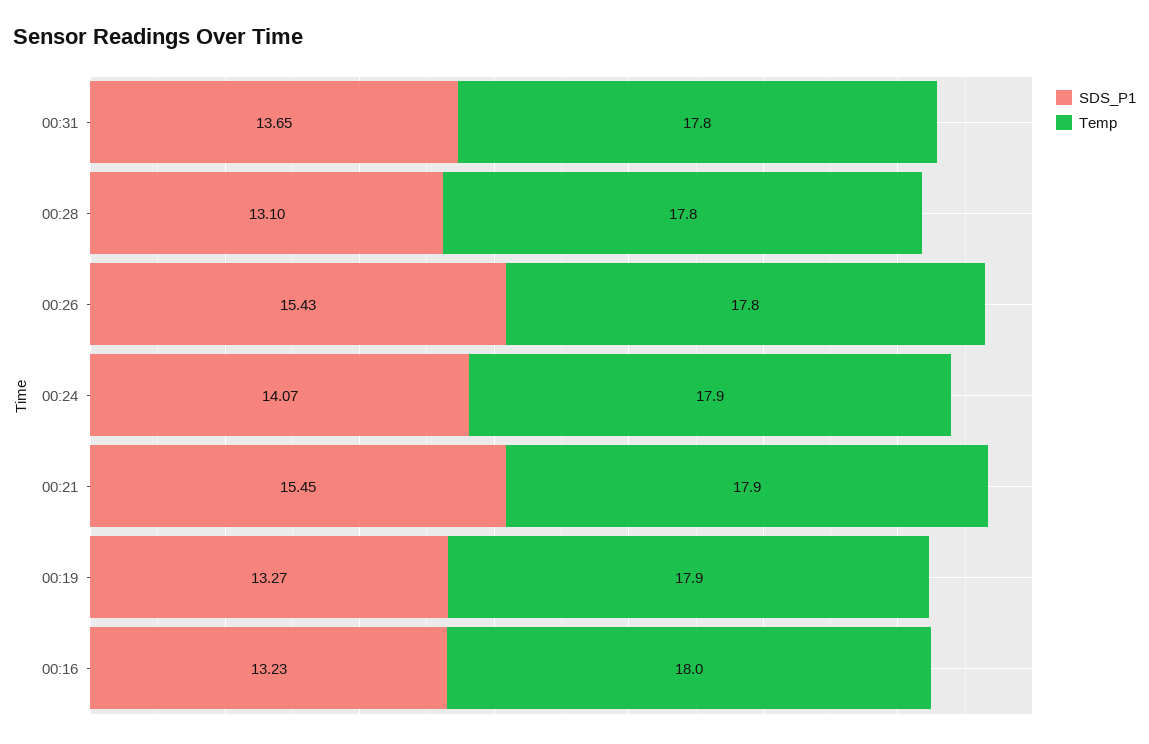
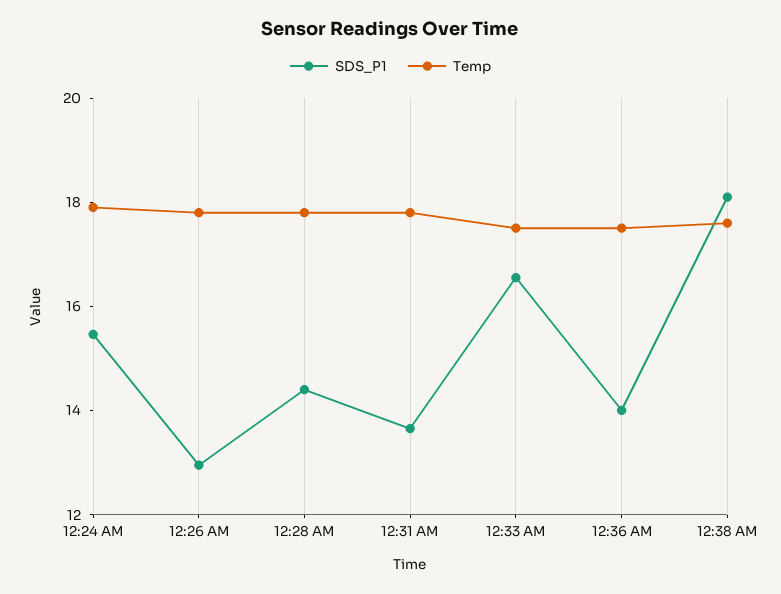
SDS_P1, 00:28: 13.1 -> 14.5
SDS_P1, 00:26: 15.43 -> 13
SDS_P1, 00:24: 14.07 -> 15.5
SDS_P1, 00:21: 15.45 -> none
Temp, 00:21: 17.9 -> none
SDS_P1, 00:19: 13.27 -> none
Temp, 00:19: 17.9 -> none
SDS_P1, 00:16: 13.23 -> none
Temp, 00:16: 18 -> none
SDS_P1, 12:33 AM: none -> 16.5
Temp, 12:33 AM: none -> 17.5
SDS_P1, 12:36 AM: none -> 14
Temp, 12:36 AM: none -> 17.5
SDS_P1, 12:38 AM: none -> 18
Temp, 12:38 AM: none -> 17.5

